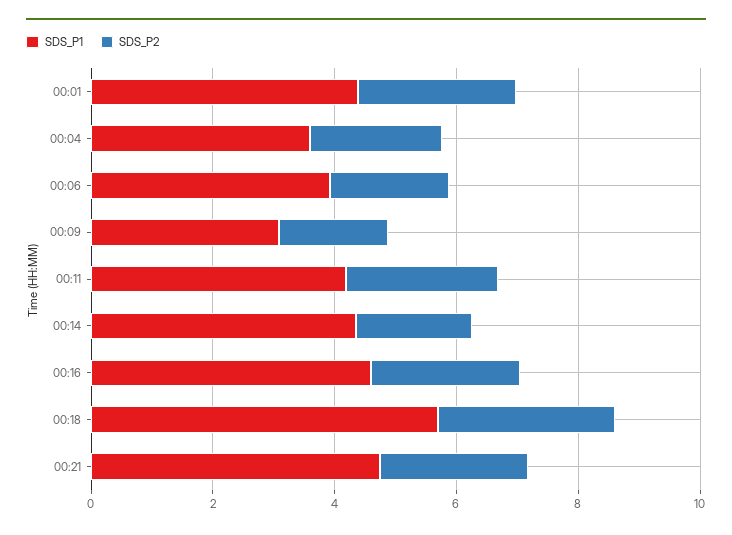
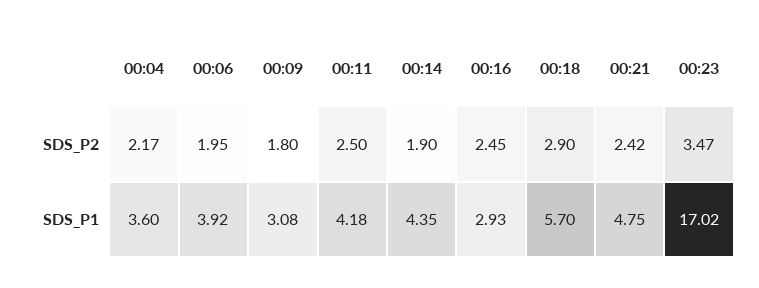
SDS_P1, 00:01: 4.5 -> none
SDS_P2, 00:01: 2.5 -> none
SDS_P1, 00:16: 4.5 -> 2.93
SDS_P2, 00:23: none -> 3.47
SDS_P1, 00:23: none -> 17.02

